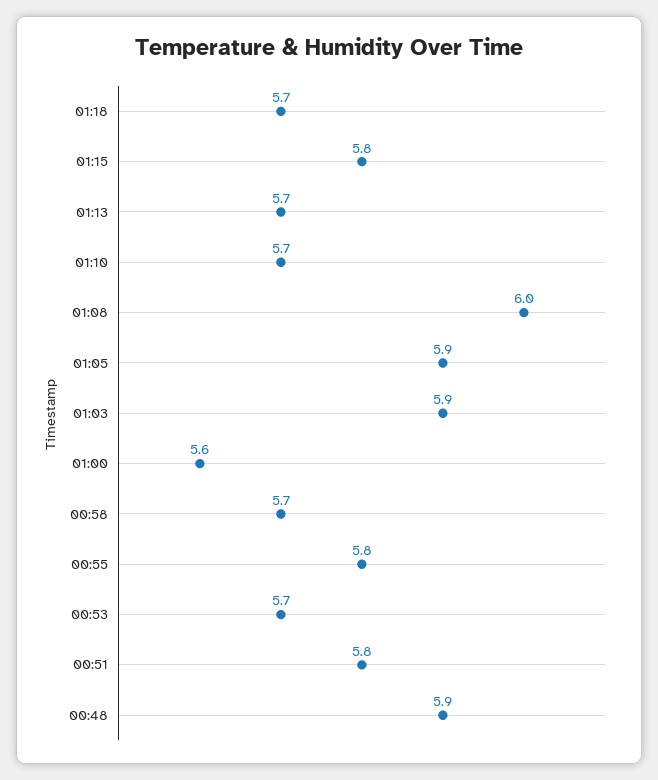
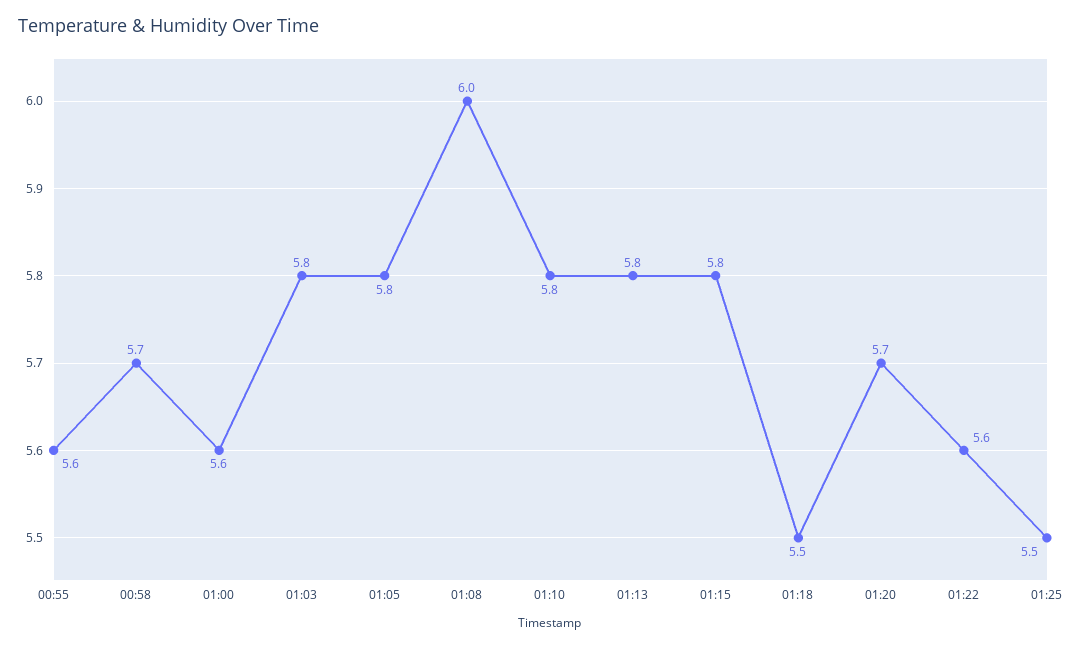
01:18: 5.7 -> 5.5
01:13: 5.7 -> 5.8
01:10: 5.7 -> 5.8
01:05: 5.9 -> 5.8
01:03: 5.9 -> 5.8
00:55: 5.8 -> 5.6
00:53: 5.7 -> none
00:51: 5.8 -> none
00:48: 5.9 -> none
01:20: none -> 5.7
01:22: none -> 5.6
01:25: none -> 5.5

